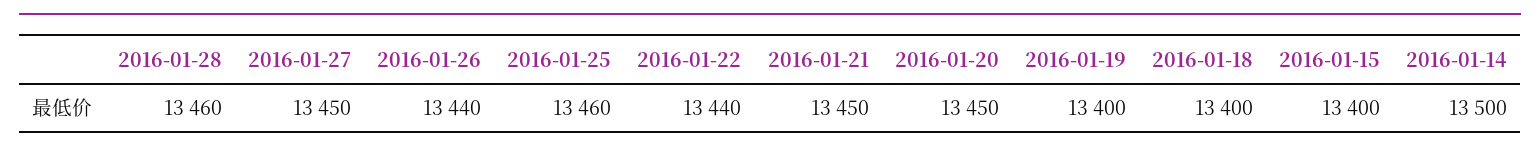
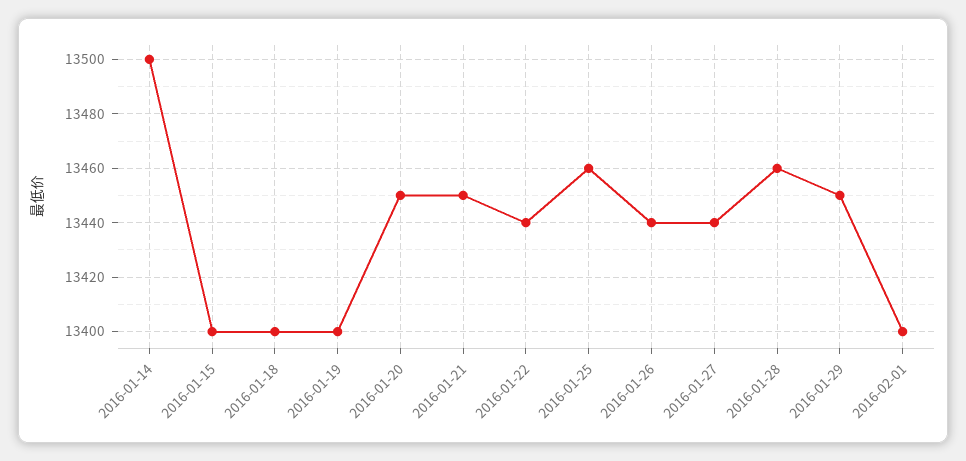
2016-01-27: 13450 -> 13440
2016-01-29: none -> 13450
2016-02-01: none -> 13400

